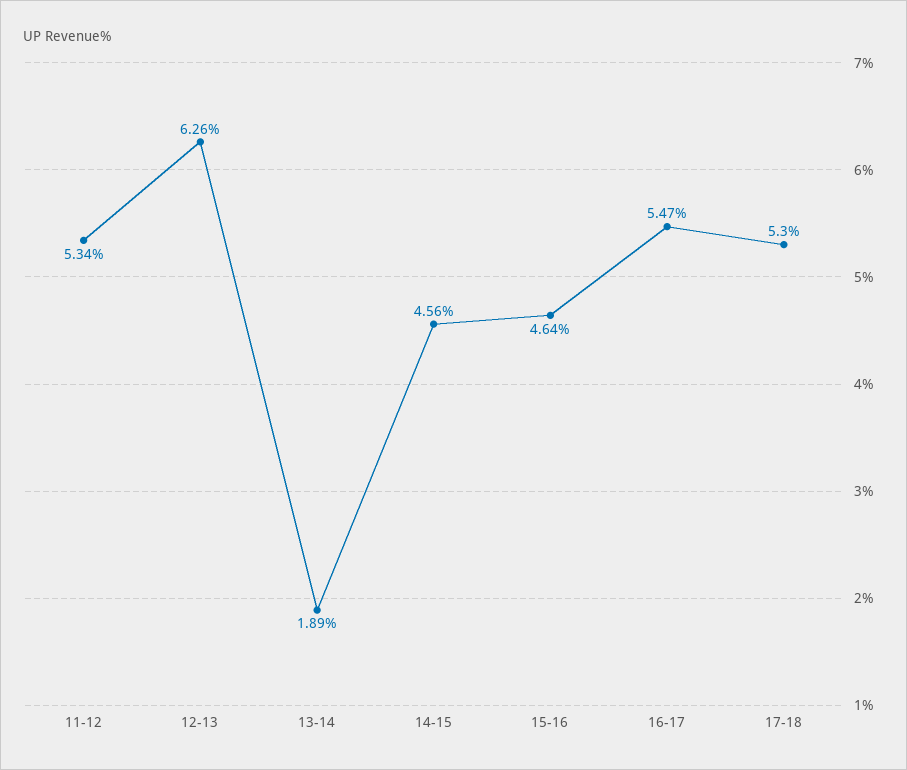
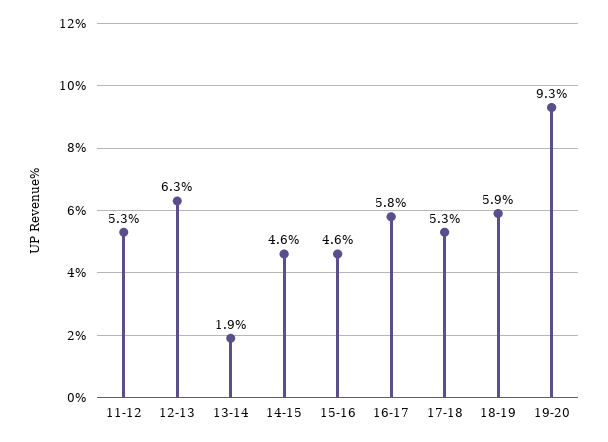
16-17: 5.47 -> 5.8
18-19: none -> 5.9
19-20: none -> 9.3

